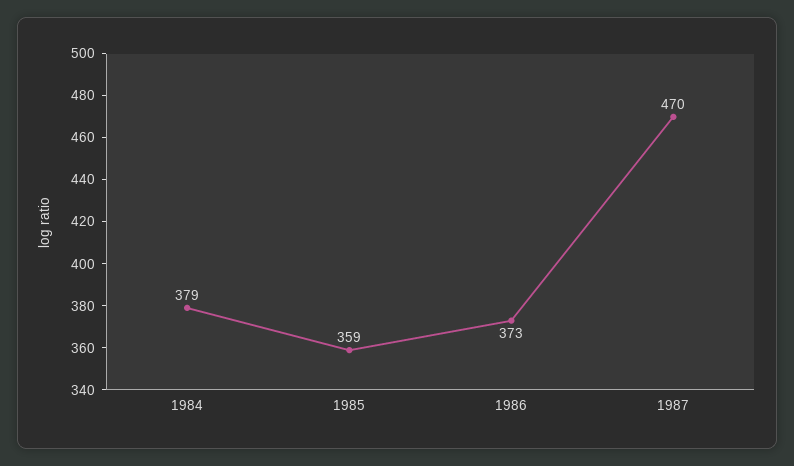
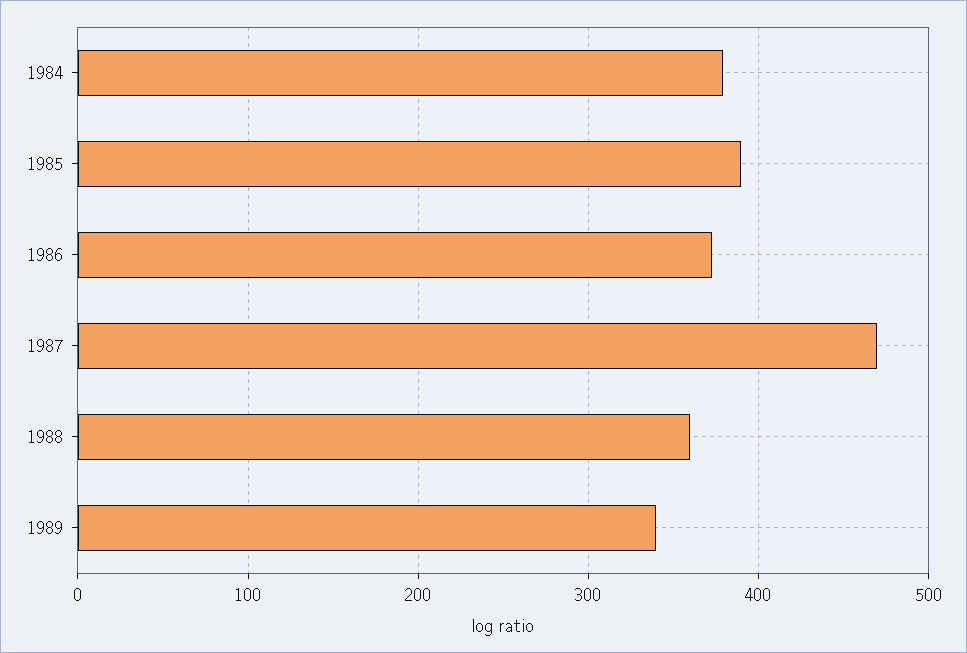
1985: 359 -> 390
1988: none -> 360
1989: none -> 340

